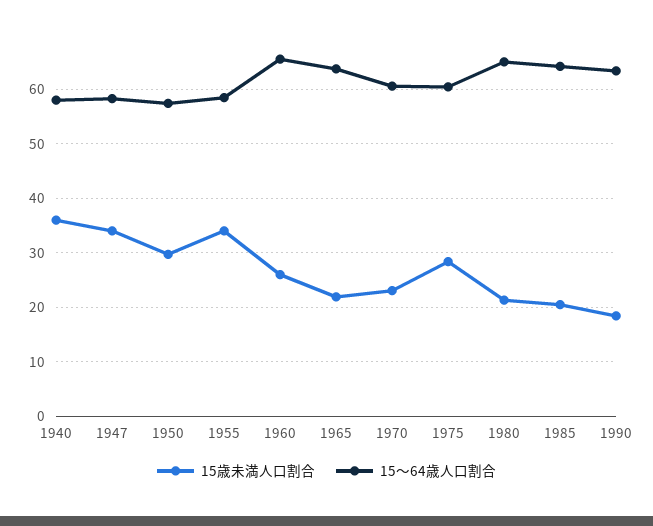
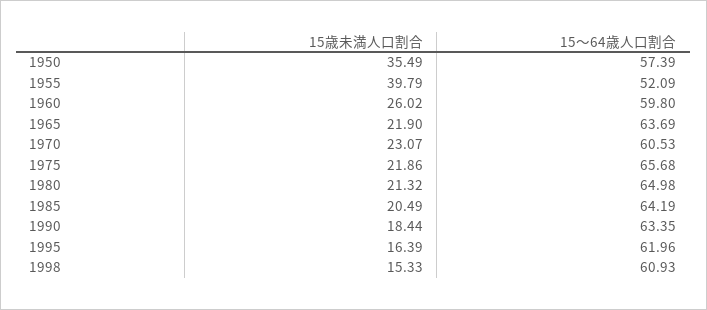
15歳未満人口割合, 1940: 36 -> none
15～64歳人口割合, 1940: 58 -> none
15歳未満人口割合, 1947: 34 -> none
15～64歳人口割合, 1947: 58 -> none
15歳未満人口割合, 1950: 30 -> 35.49
15歳未満人口割合, 1955: 34 -> 39.79
15～64歳人口割合, 1955: 58 -> 52.09
15～64歳人口割合, 1960: 66 -> 59.8
15歳未満人口割合, 1975: 28 -> 21.86
15～64歳人口割合, 1975: 60 -> 65.68
15歳未満人口割合, 1995: none -> 16.39
15～64歳人口割合, 1995: none -> 61.96
15歳未満人口割合, 1998: none -> 15.33
15～64歳人口割合, 1998: none -> 60.93

